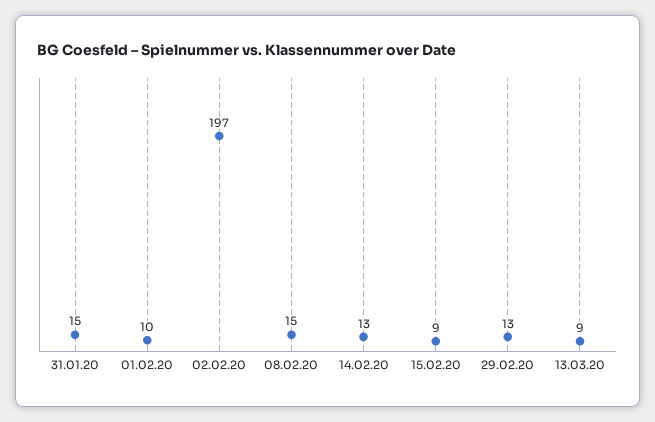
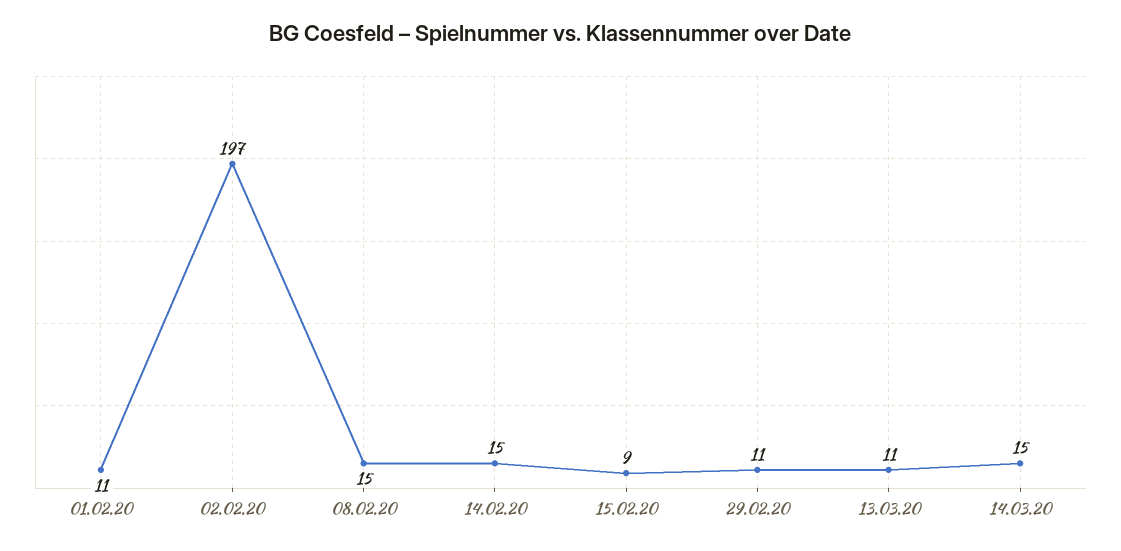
31.01.20: 15 -> none
01.02.20: 10 -> 11
14.02.20: 13 -> 15
29.02.20: 13 -> 11
13.03.20: 9 -> 11
14.03.20: none -> 15

